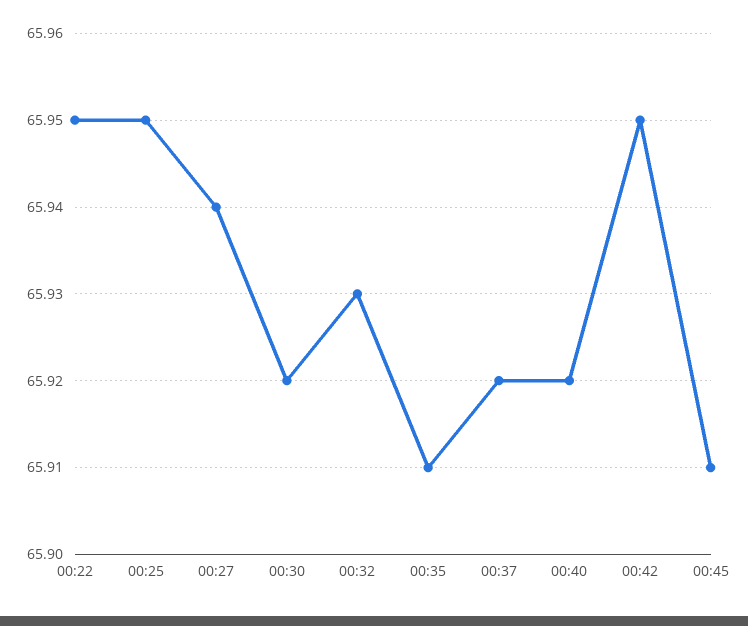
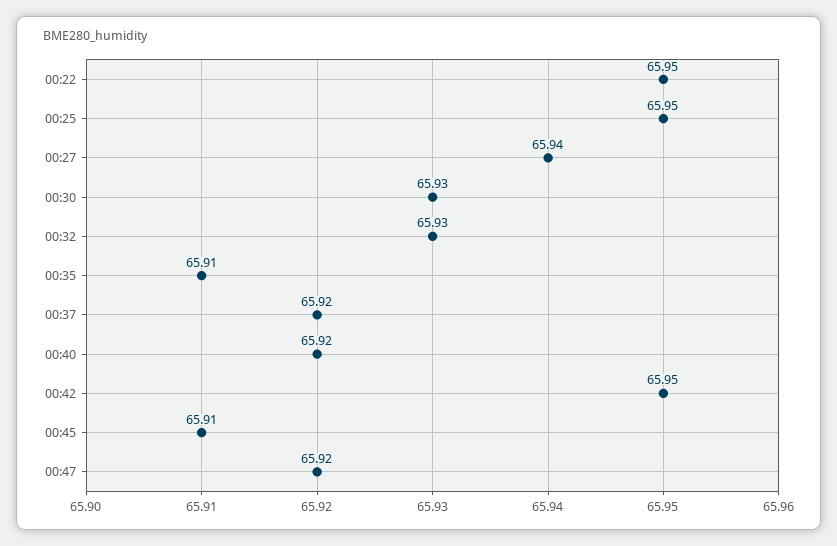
00:30: 65.92 -> 65.93
00:47: none -> 65.92

